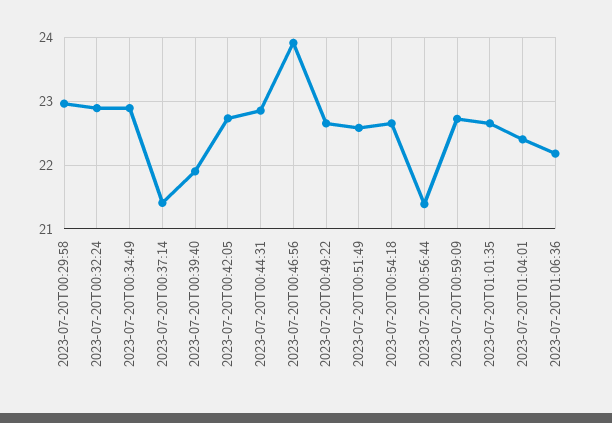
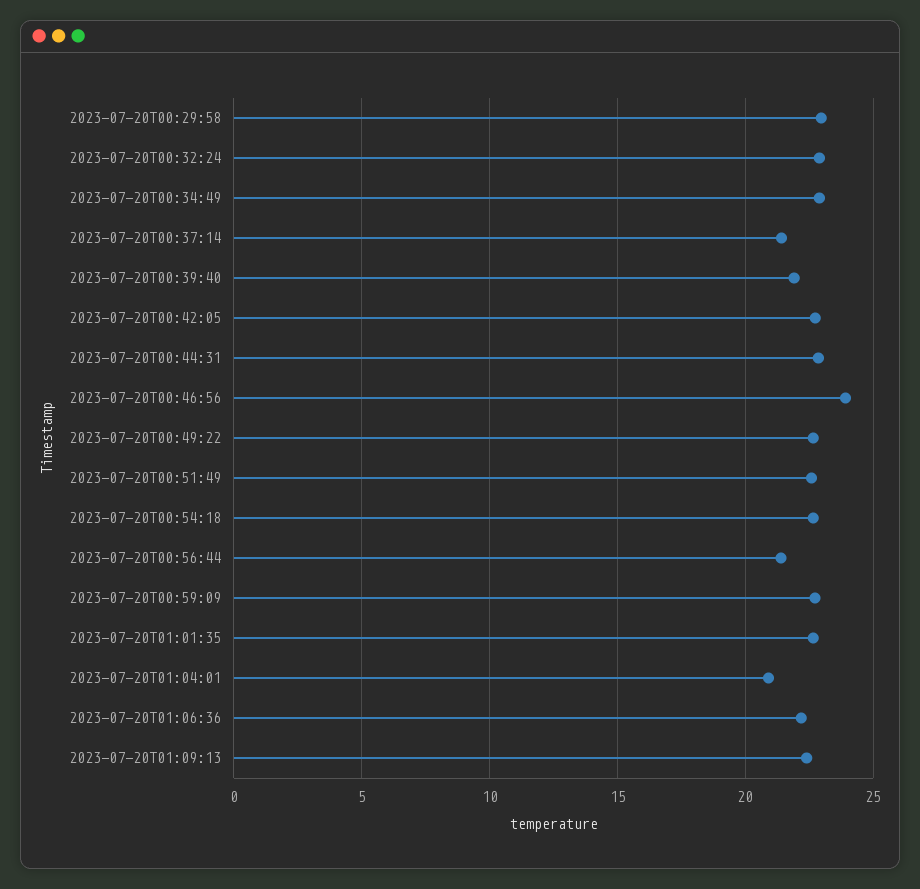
2023-07-20T01:04:01: 22.4 -> 21
2023-07-20T01:09:13: none -> 22.5

